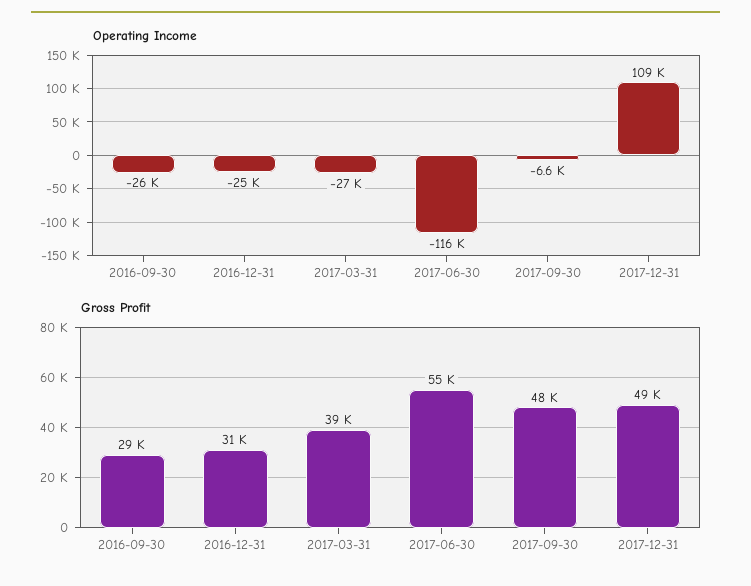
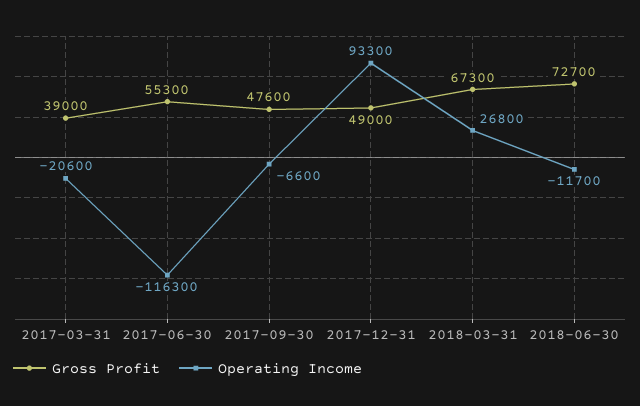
Operating Income, 2016-09-30: -26000 -> none
Operating Income, 2016-12-31: -25000 -> none
Operating Income, 2017-03-31: -27000 -> -20600
Operating Income, 2017-12-31: 109000 -> 93300
Gross Profit, 2016-09-30: 29000 -> none
Gross Profit, 2016-12-31: 31000 -> none
Gross Profit, 2018-03-31: none -> 67300
Operating Income, 2018-03-31: none -> 26800
Gross Profit, 2018-06-30: none -> 72700
Operating Income, 2018-06-30: none -> -11700

